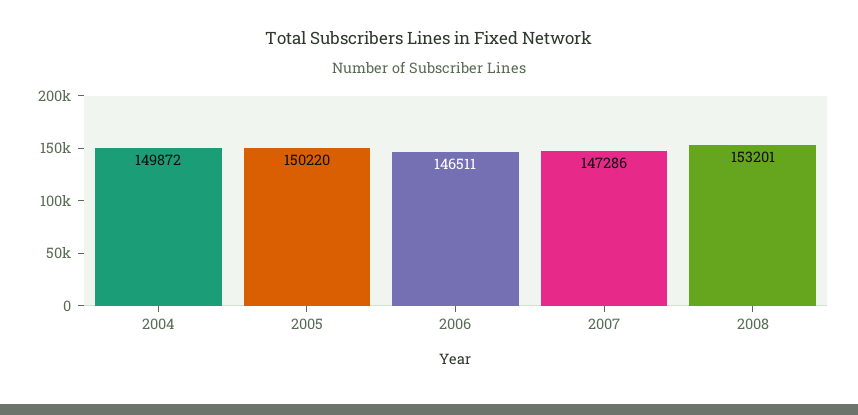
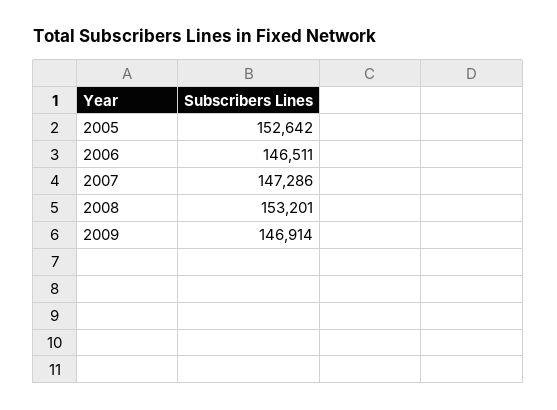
2004: 149872 -> none
2005: 150220 -> 152642
2009: none -> 146914

